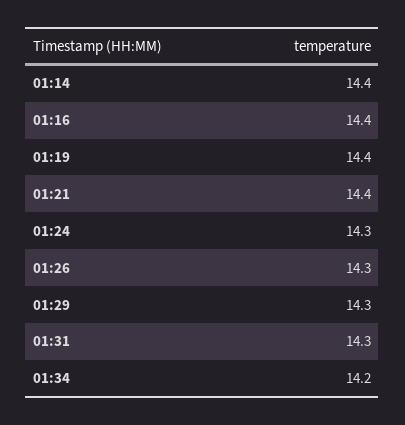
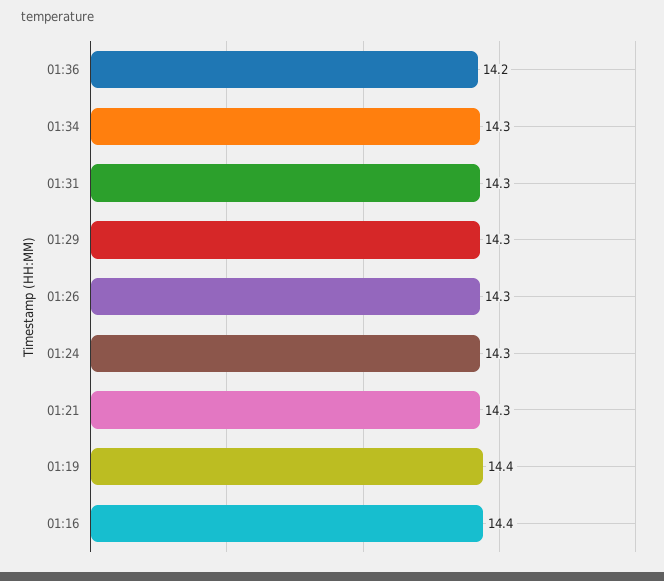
01:14: 14.4 -> none
01:21: 14.4 -> 14.3
01:34: 14.2 -> 14.3
01:36: none -> 14.2

